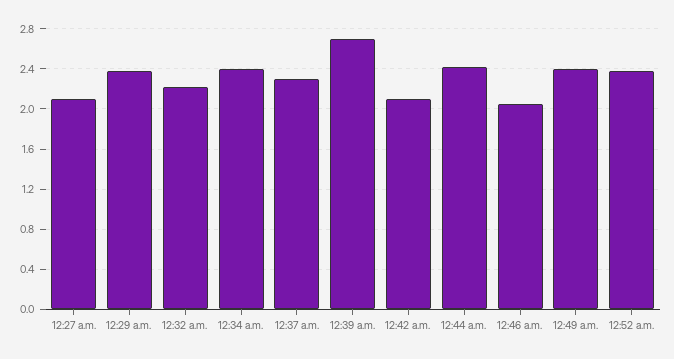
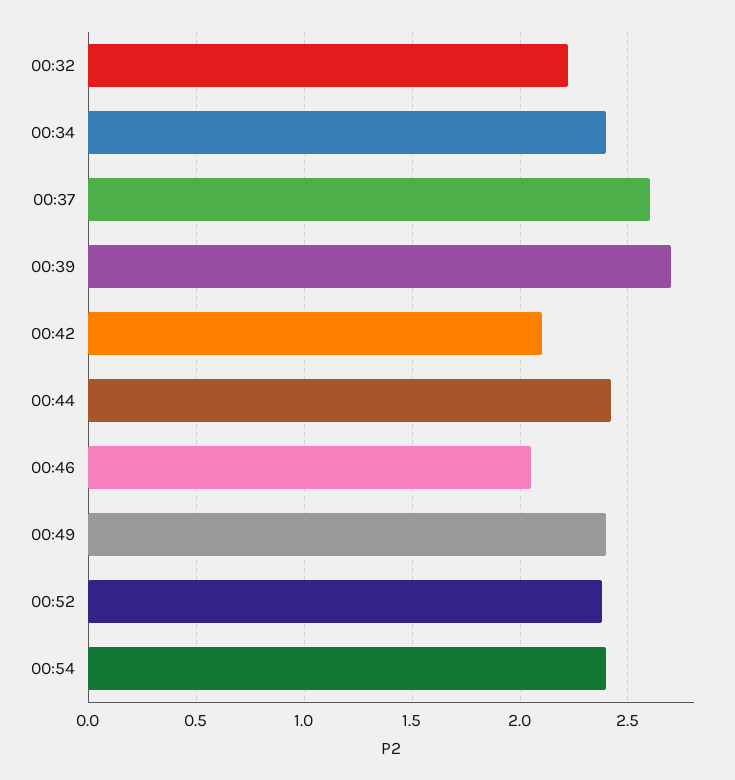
12:27 a.m.: 2.1 -> none
12:29 a.m.: 2.4 -> none
12:37 a.m.: 2.3 -> 2.6
00:54: none -> 2.4

